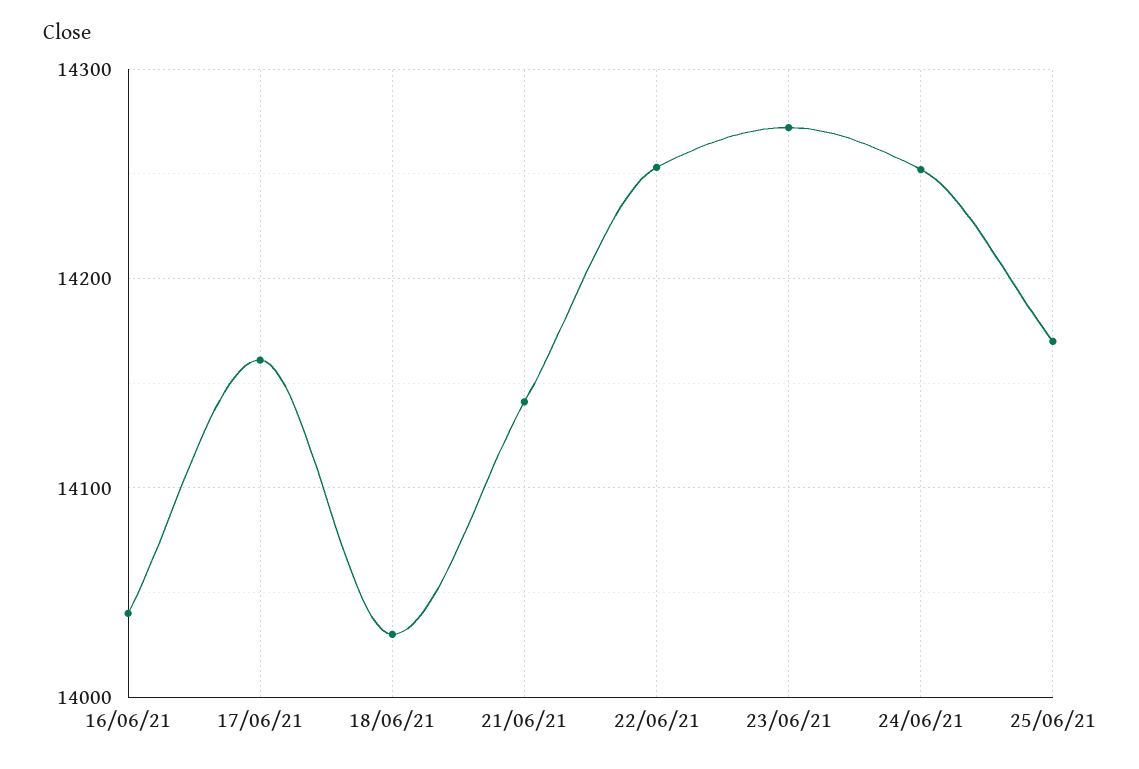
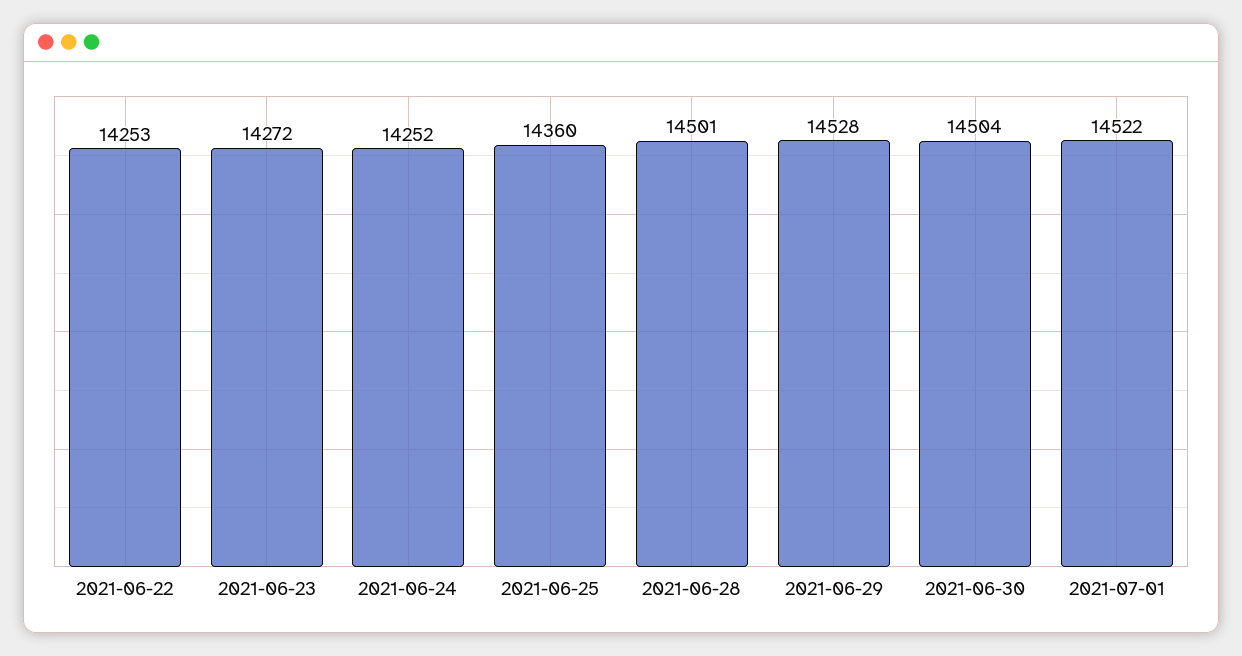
16/06/21: 14040 -> none
17/06/21: 14160 -> none
18/06/21: 14030 -> none
21/06/21: 14140 -> none
25/06/21: 14170 -> 14360
2021-06-28: none -> 14501
2021-06-29: none -> 14528
2021-06-30: none -> 14504
2021-07-01: none -> 14522

